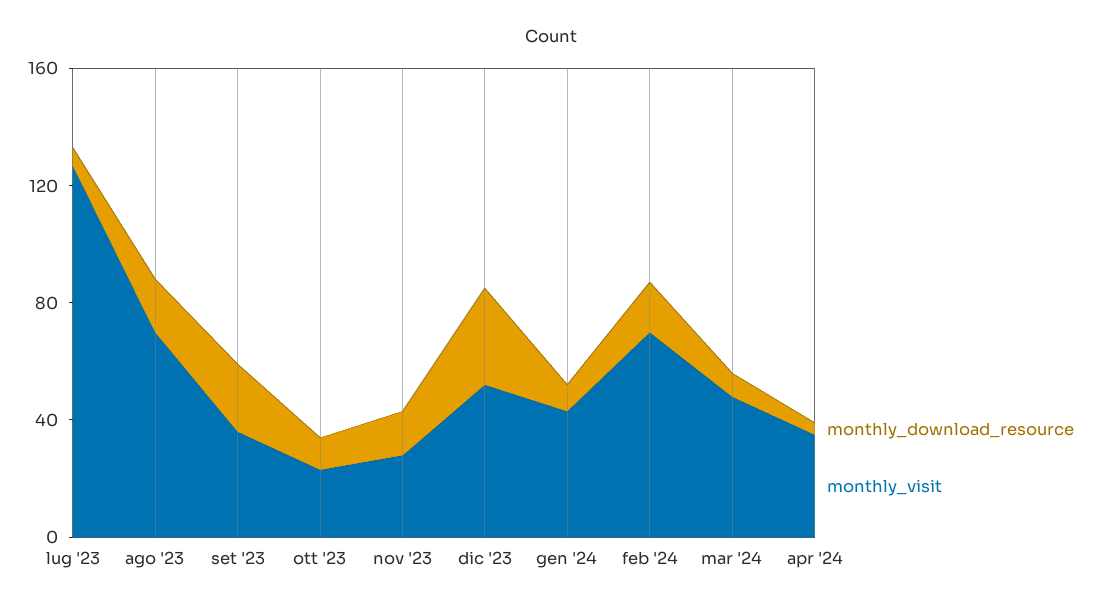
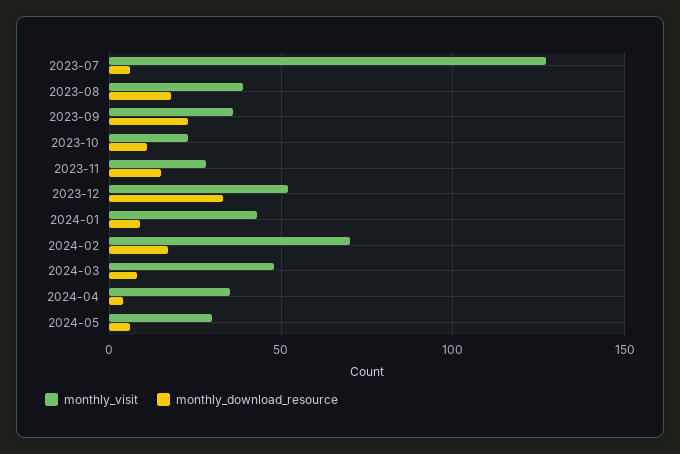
monthly_visit, ago '23: 70 -> 40
monthly_visit, 2024-05: none -> 30
monthly_download_resource, 2024-05: none -> 5

